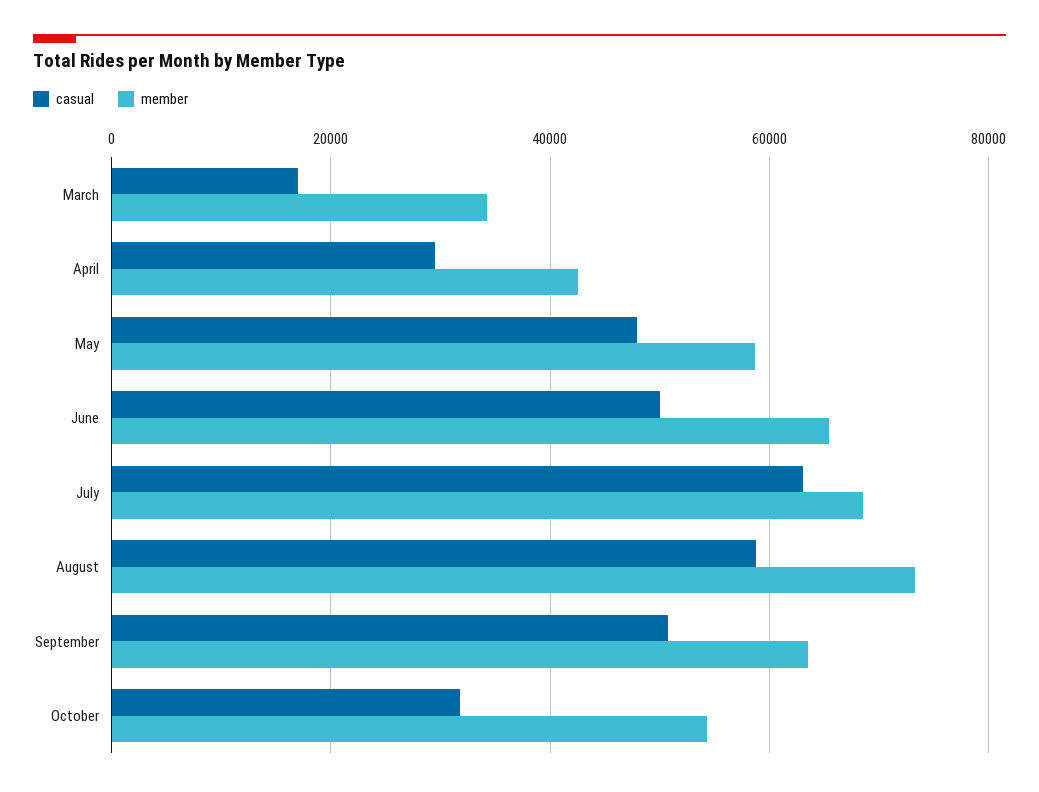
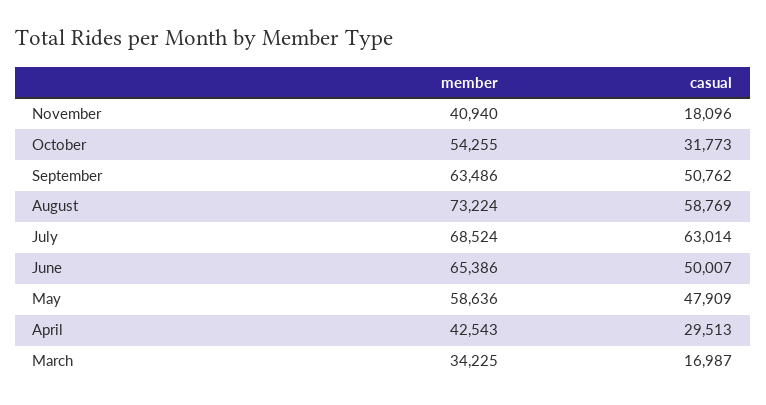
member, November: none -> 40940
casual, November: none -> 18096

